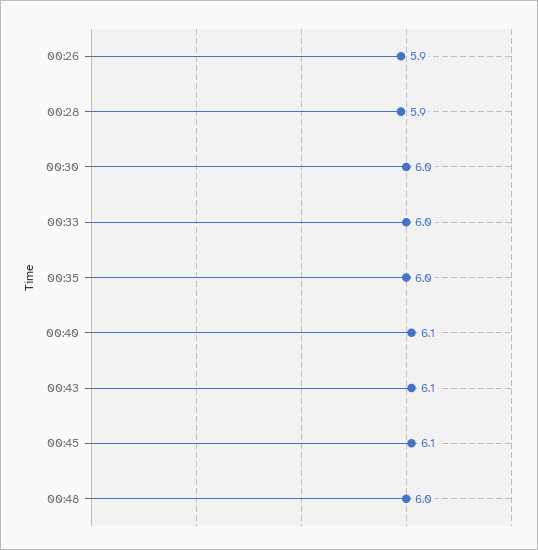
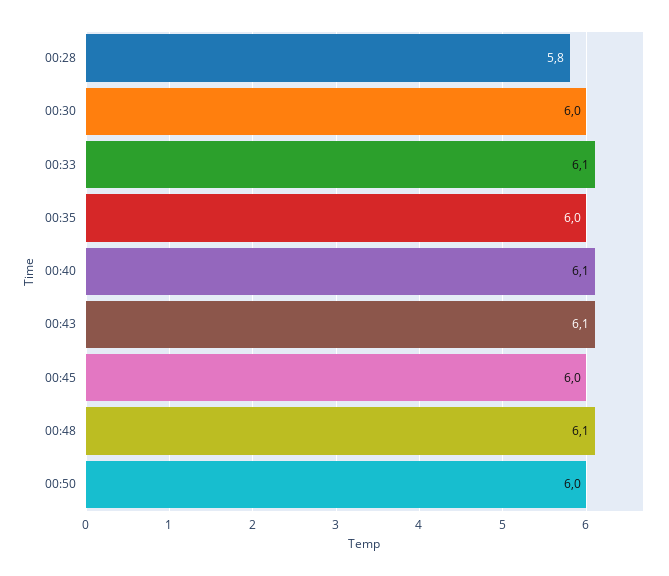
00:26: 5.9 -> none
00:28: 5.9 -> 5.8
00:33: 6 -> 6.1
00:45: 6.1 -> 6
00:48: 6 -> 6.1
00:50: none -> 6

